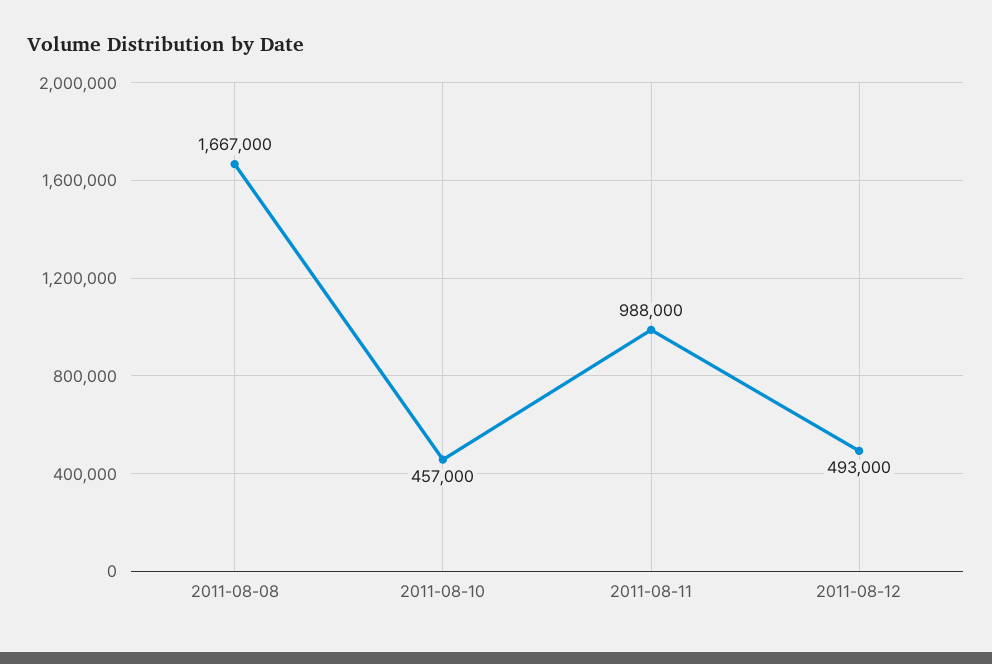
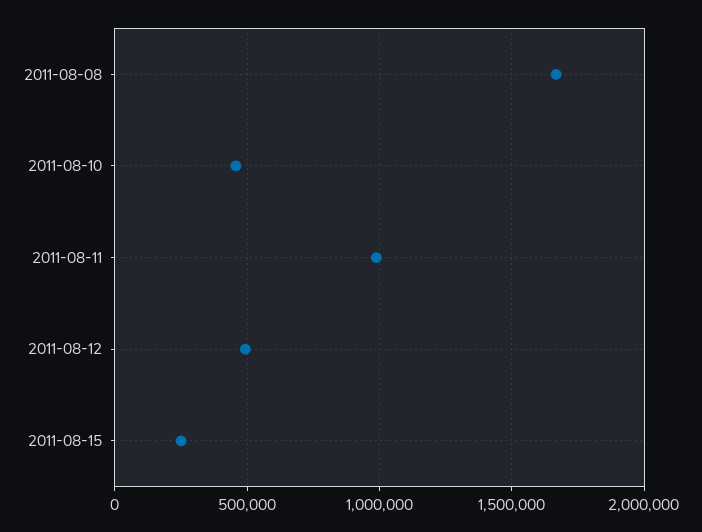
2011-08-15: none -> 250000

